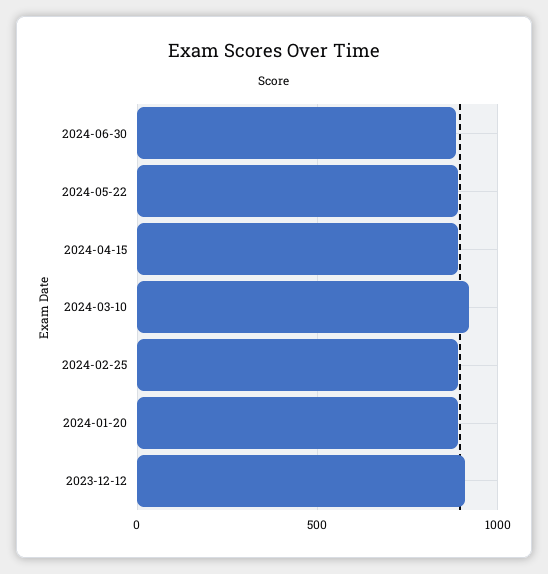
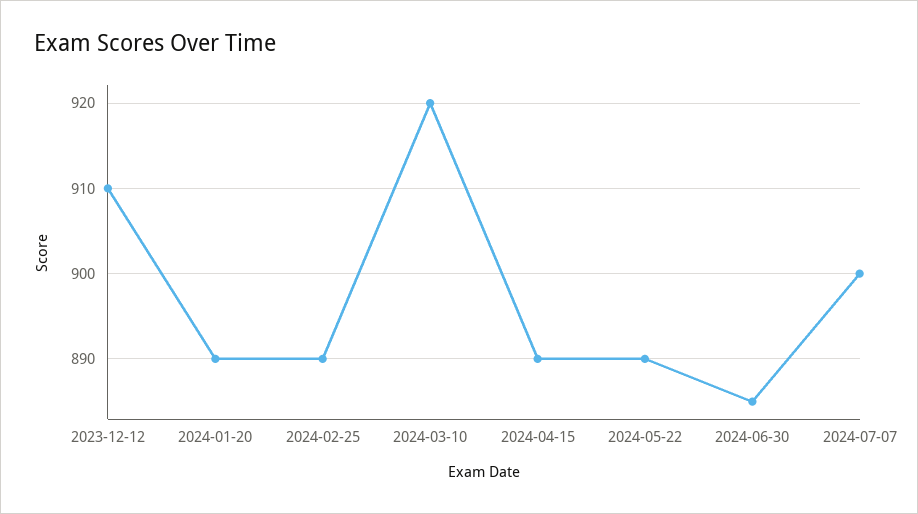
2024-07-07: none -> 900

